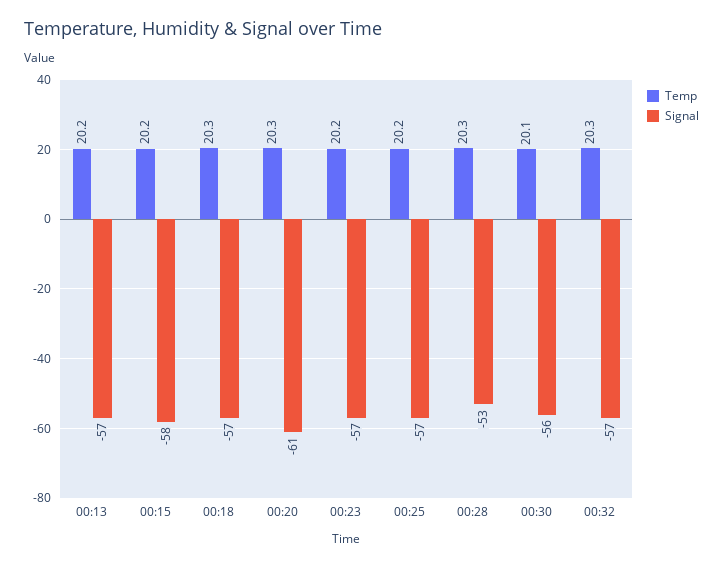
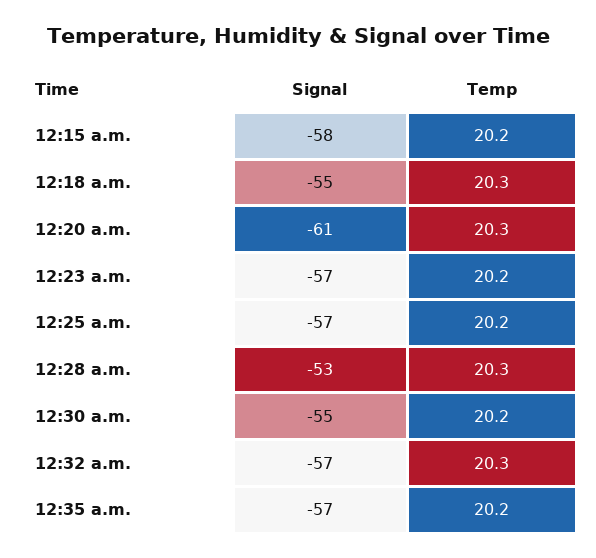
Temp, 00:13: 20.2 -> none
Signal, 00:13: -57 -> none
Signal, 00:18: -57 -> -55
Temp, 00:30: 20.1 -> 20.2
Signal, 00:30: -56 -> -55
Signal, 12:35 a.m.: none -> -57
Temp, 12:35 a.m.: none -> 20.2

